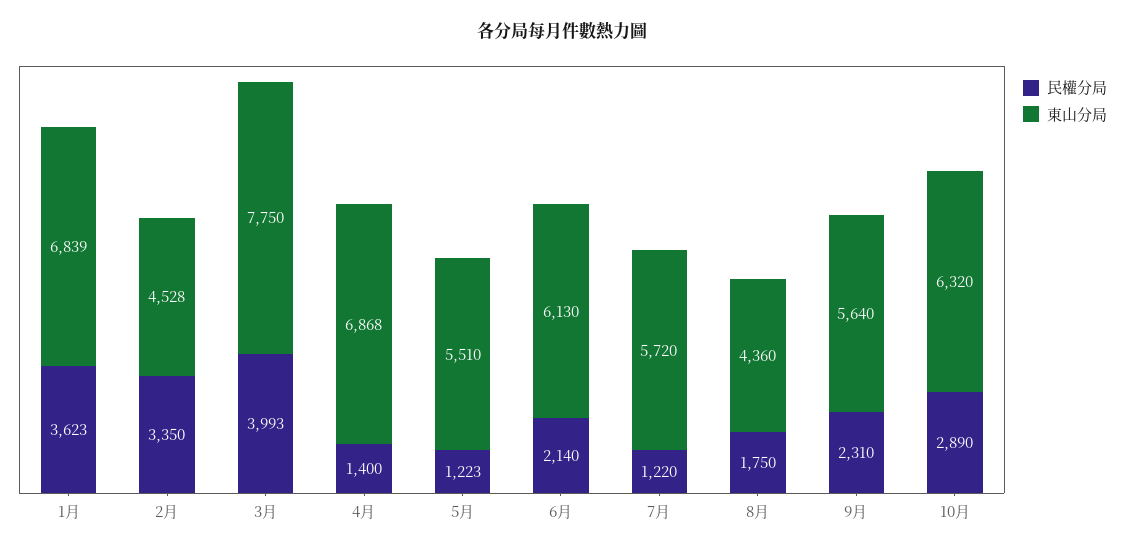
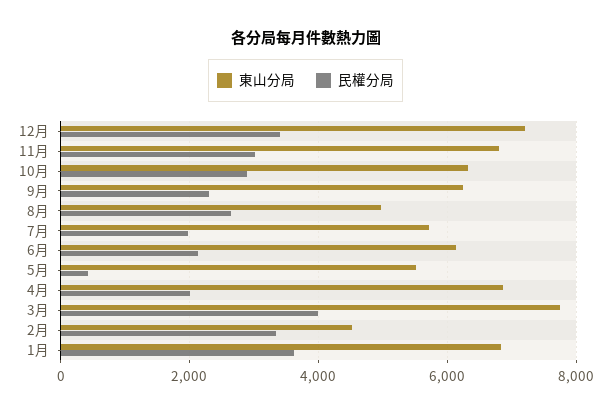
民權分局, 4月: 1400 -> 2000
民權分局, 5月: 1223 -> 400
民權分局, 7月: 1220 -> 2000
民權分局, 8月: 1750 -> 2600
東山分局, 8月: 4360 -> 5000
東山分局, 9月: 5640 -> 6200
東山分局, 12月: none -> 7200
民權分局, 12月: none -> 3400
東山分局, 11月: none -> 6800
民權分局, 11月: none -> 3000

